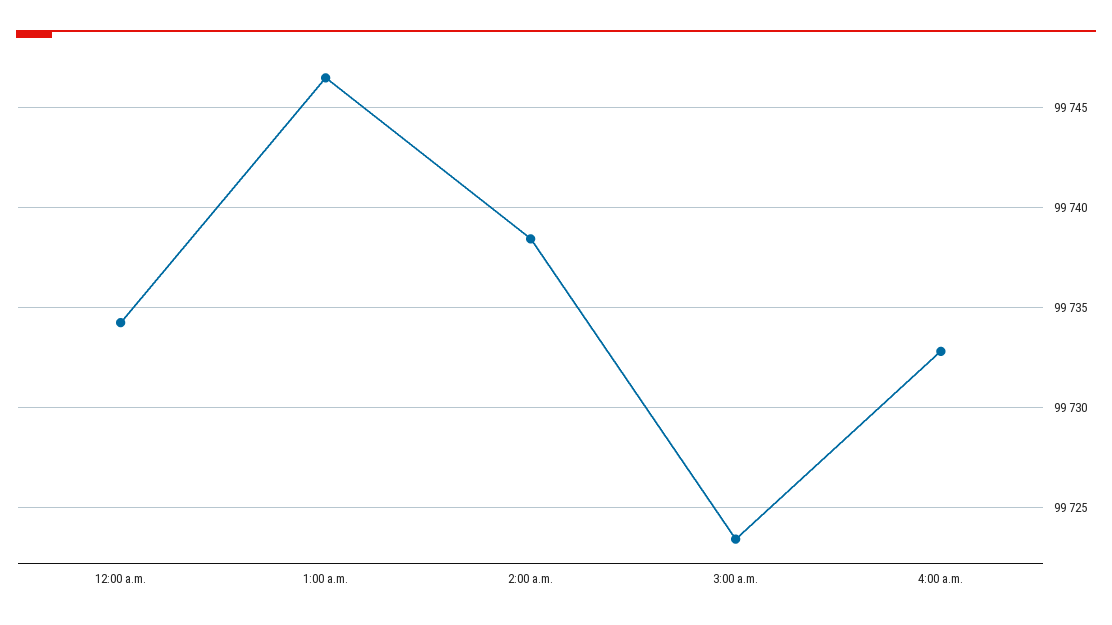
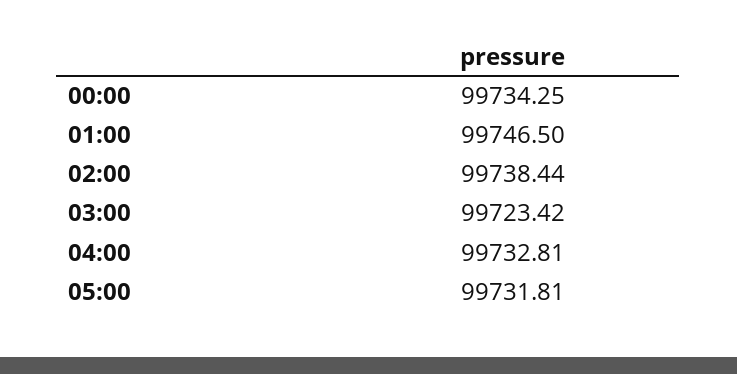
05:00: none -> 99731.81

